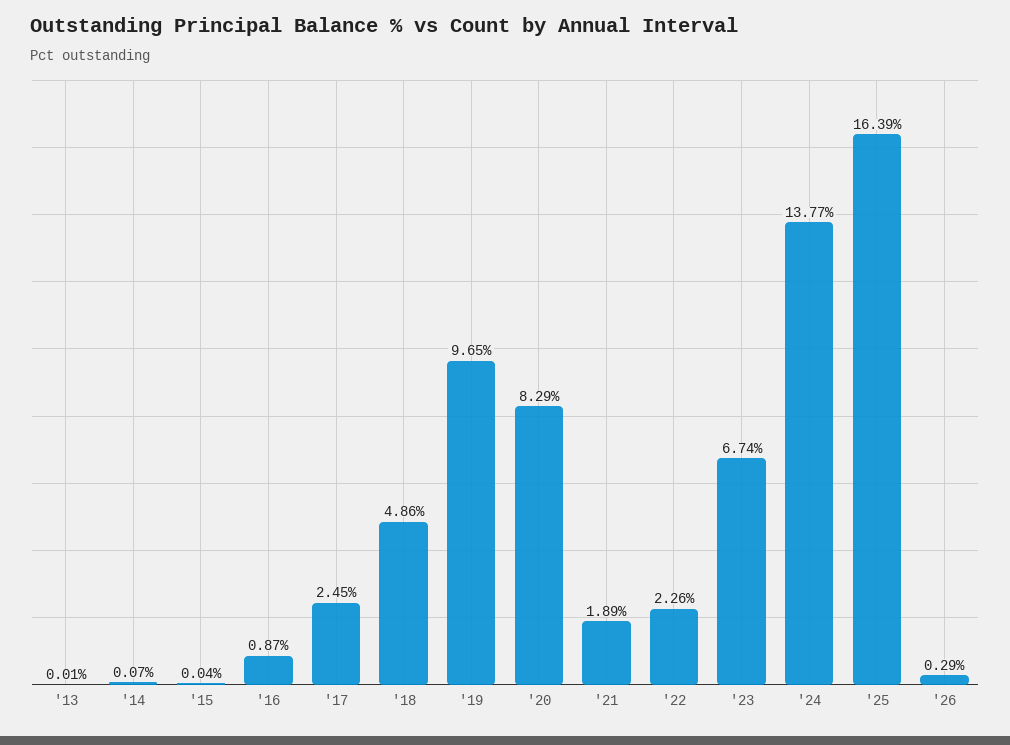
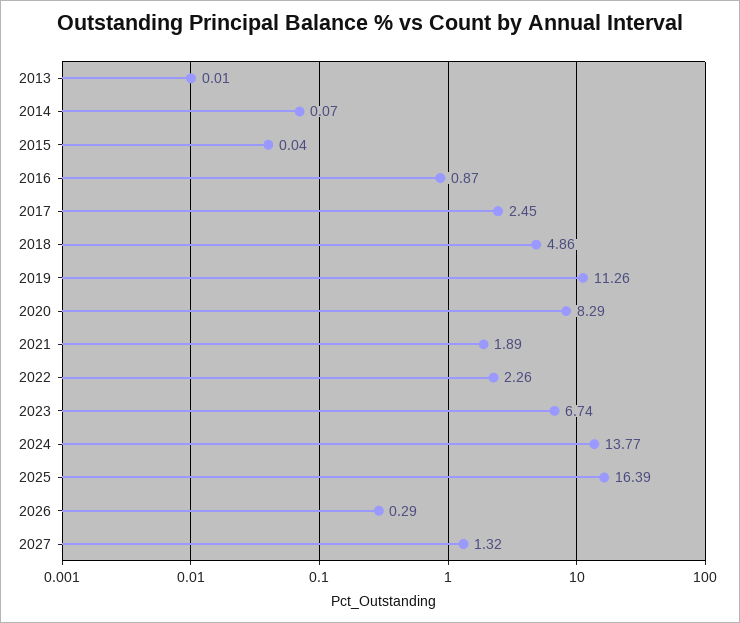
'19: 9.65 -> 11.26
2027: none -> 1.32

